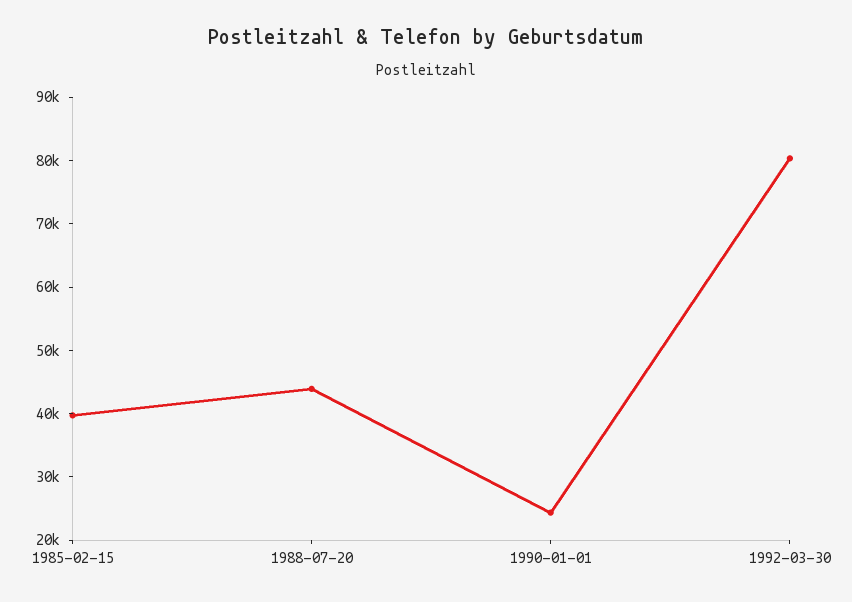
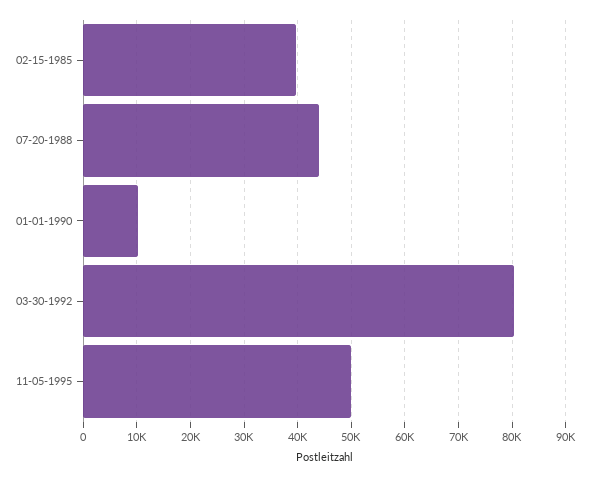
1990-01-01: 24000 -> 10000
11-05-1995: none -> 50000

